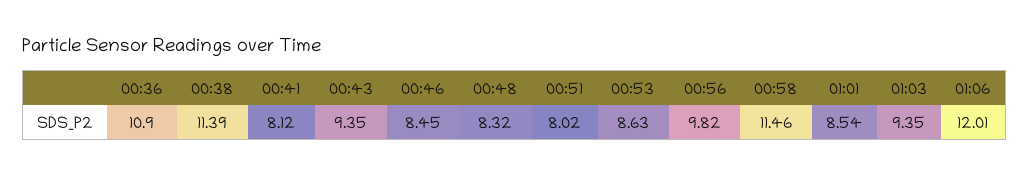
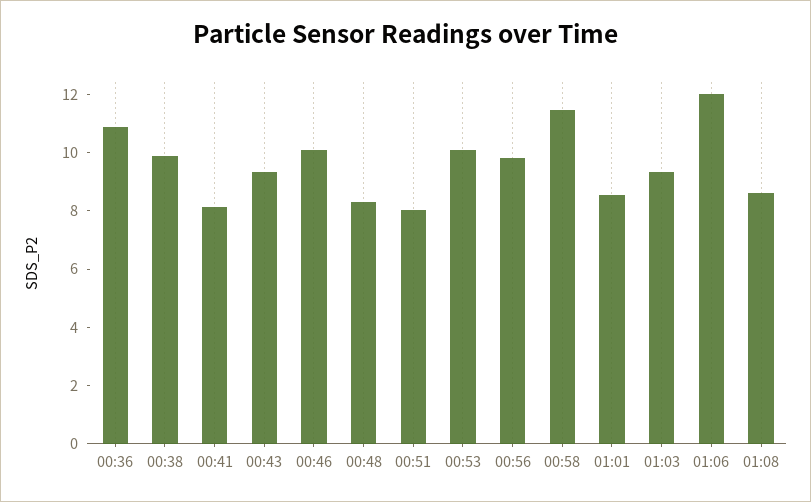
00:38: 11.39 -> 10
00:46: 8.45 -> 10
00:53: 8.63 -> 10
01:08: none -> 8.5

